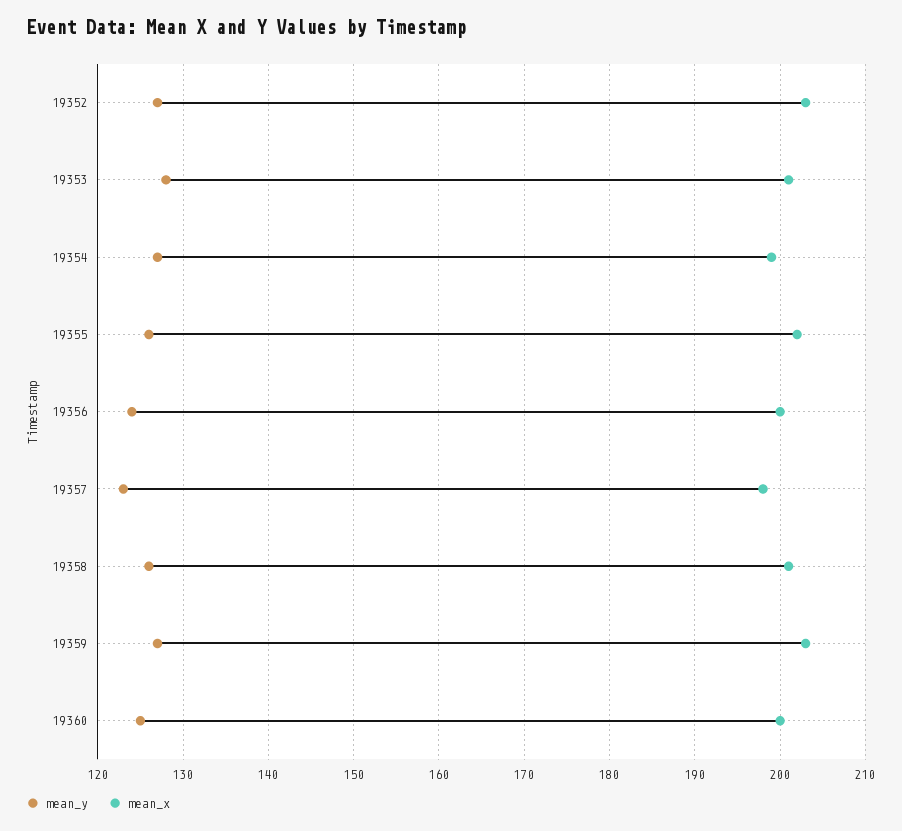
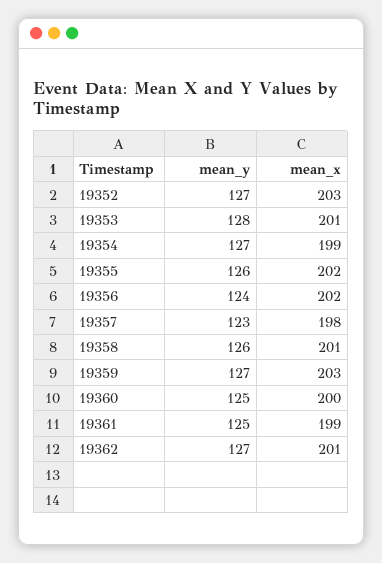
mean_x, 19356: 200 -> 202
mean_y, 19361: none -> 125
mean_x, 19361: none -> 199
mean_y, 19362: none -> 127
mean_x, 19362: none -> 201

